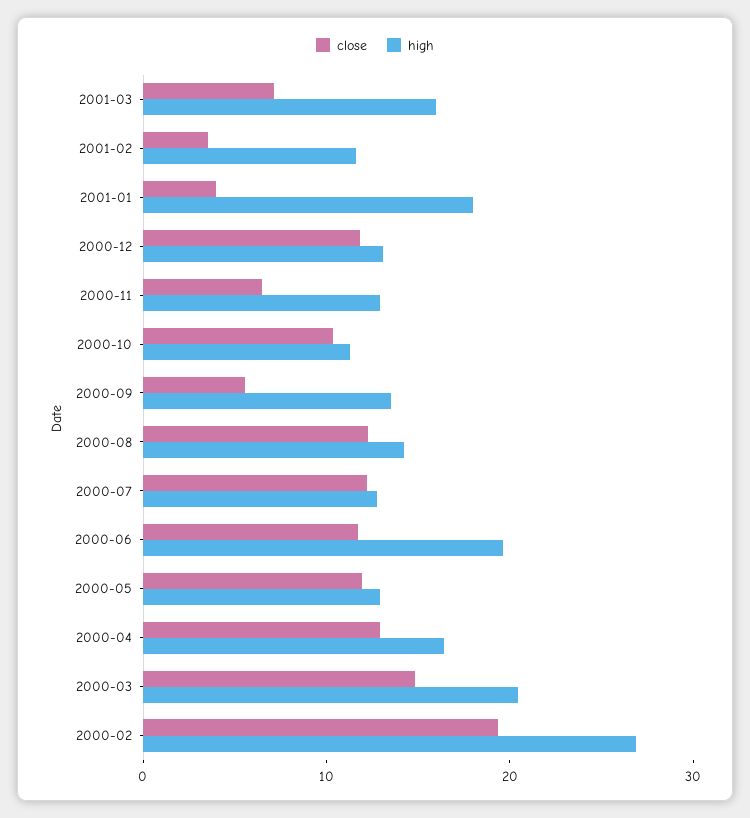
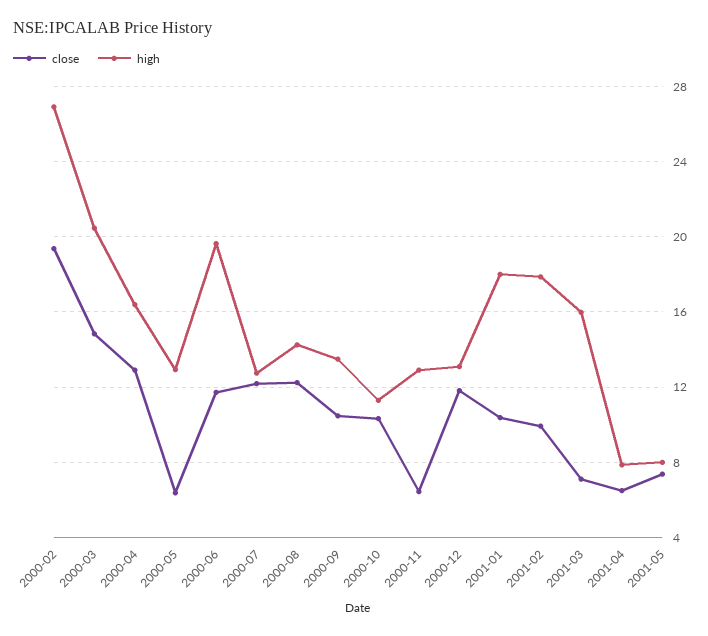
close, 2001-02: 4 -> 10
high, 2001-02: 12 -> 18
close, 2001-01: 4 -> 10.5
close, 2000-09: 6 -> 10.5
close, 2000-05: 12 -> 6.5
close, 2001-04: none -> 6.5
high, 2001-04: none -> 8
close, 2001-05: none -> 7.5
high, 2001-05: none -> 8

